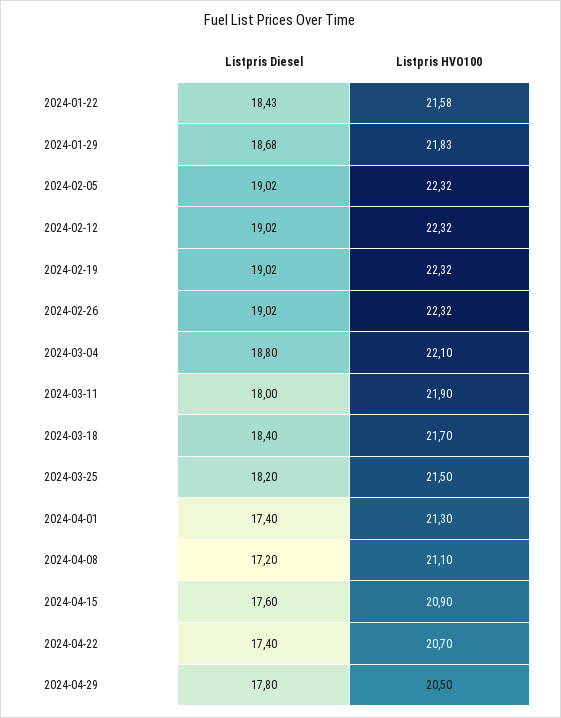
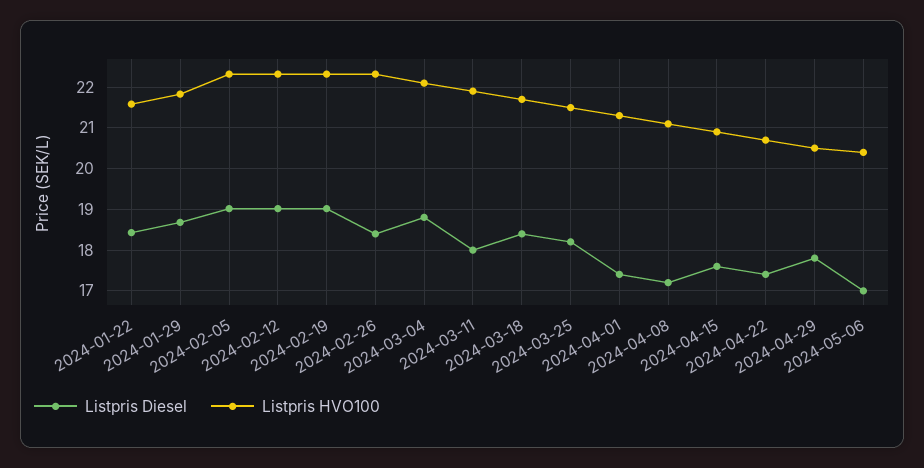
Listpris Diesel, 2024-02-26: 19.02 -> 18.4
Listpris Diesel, 2024-05-06: none -> 17
Listpris HVO100, 2024-05-06: none -> 20.4

